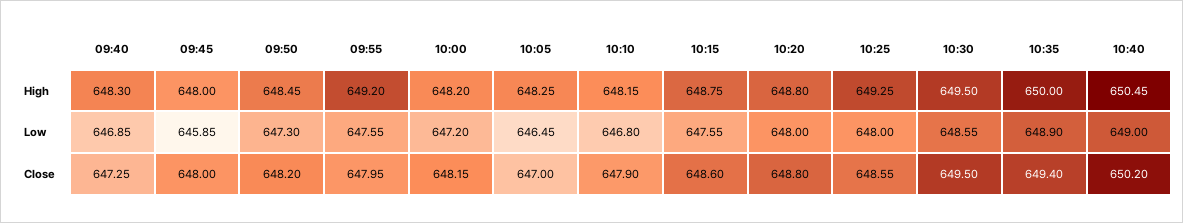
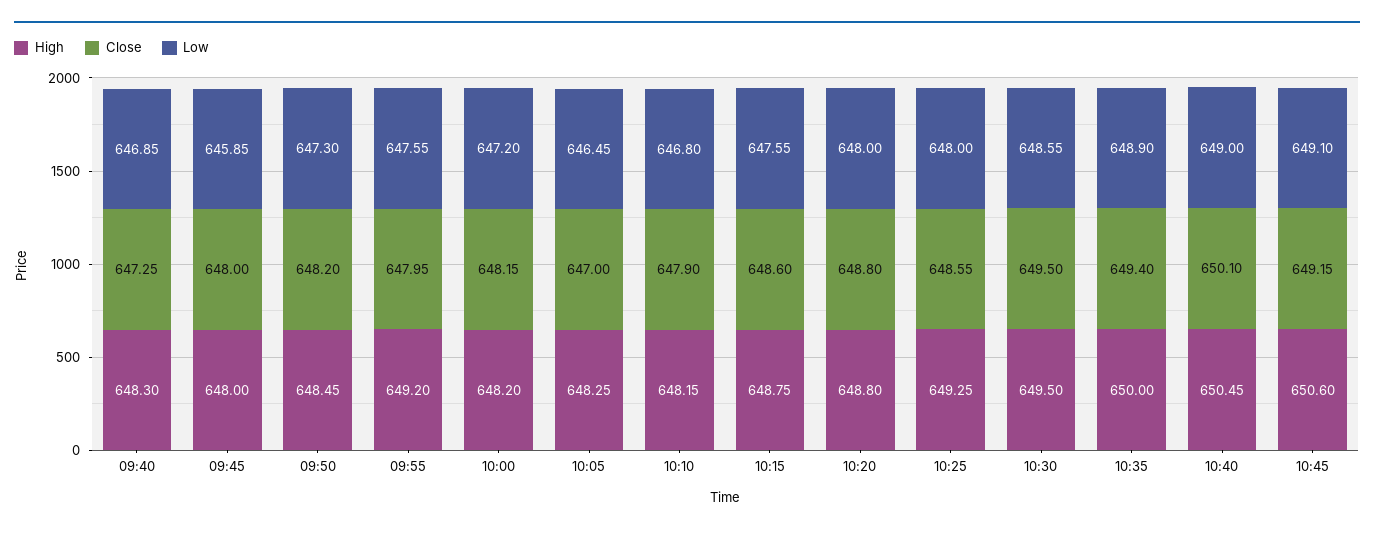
Close, 10:40: 650.2 -> 650.1
High, 10:45: none -> 650.6
Close, 10:45: none -> 649.15
Low, 10:45: none -> 649.1

